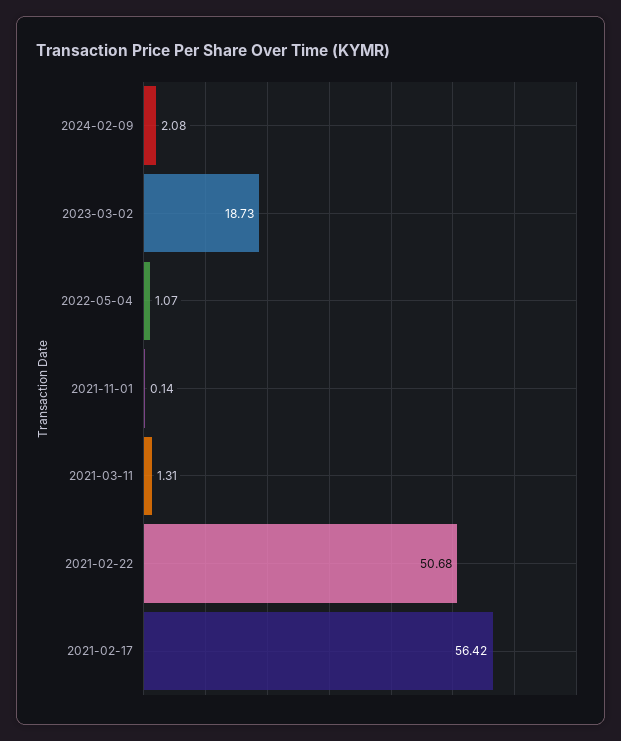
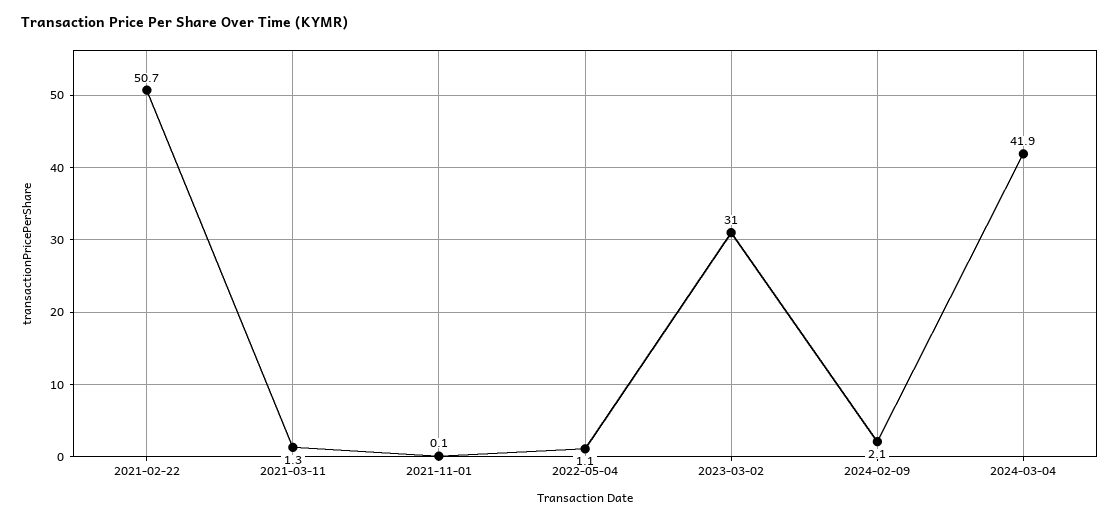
2023-03-02: 18.73 -> 31
2021-02-17: 56.42 -> none
2024-03-04: none -> 41.9

